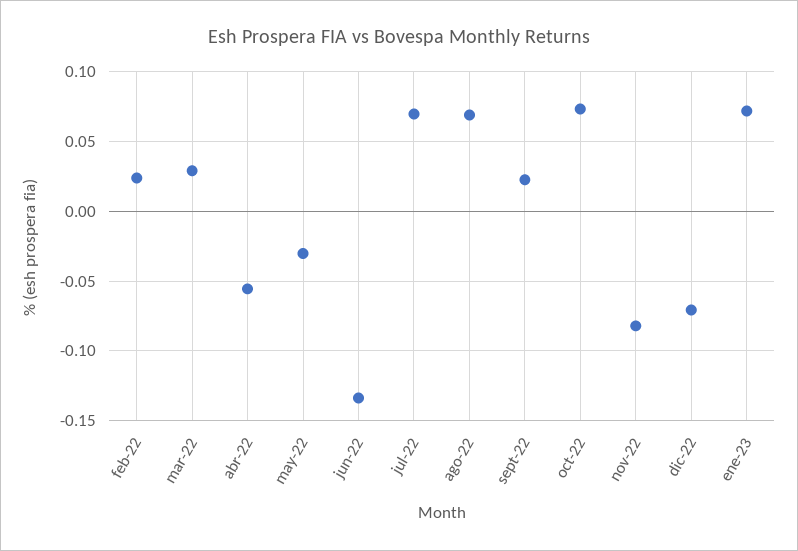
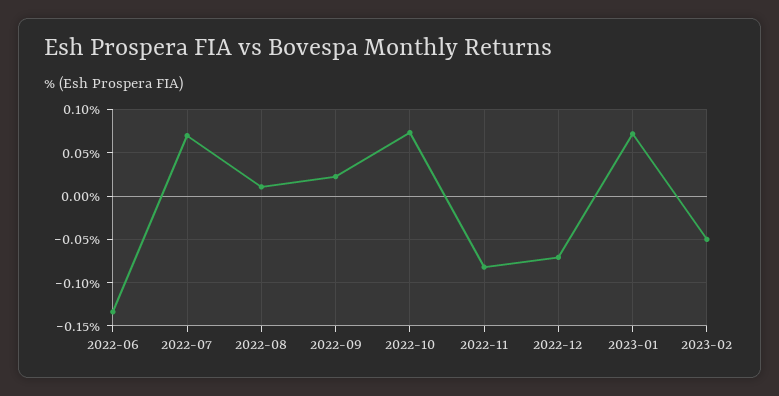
feb-22: 0.025 -> none
mar-22: 0.03 -> none
abr-22: -0.055 -> none
may-22: -0.03 -> none
ago-22: 0.07 -> 0.01
2023-02: none -> -0.05

